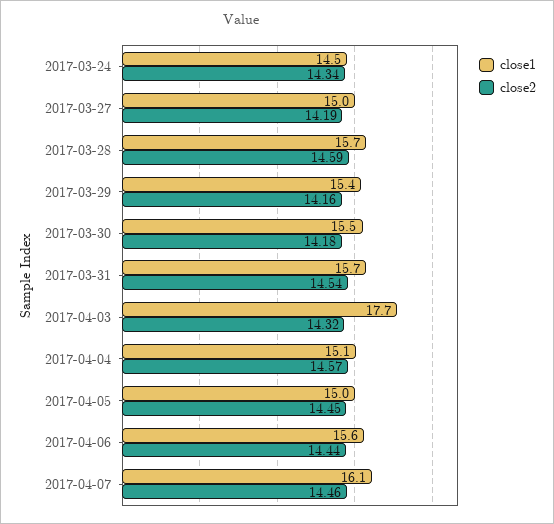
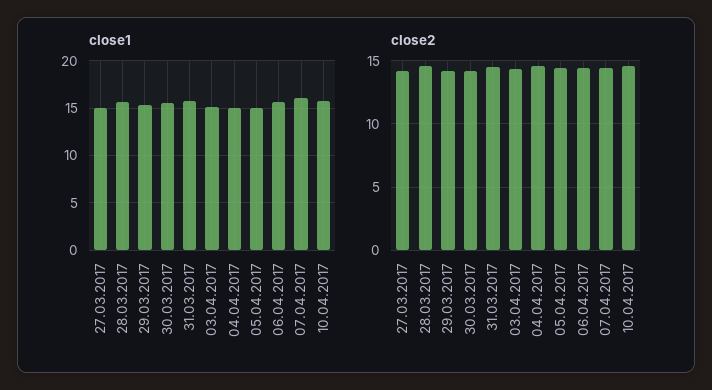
close1, 2017-03-24: 14.5 -> none
close2, 2017-03-24: 14.34 -> none
close1, 2017-04-03: 17.7 -> 15
close1, 10.04.2017: none -> 16
close2, 10.04.2017: none -> 14.5

